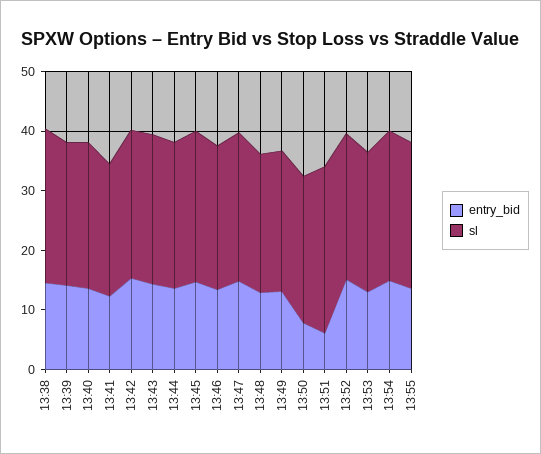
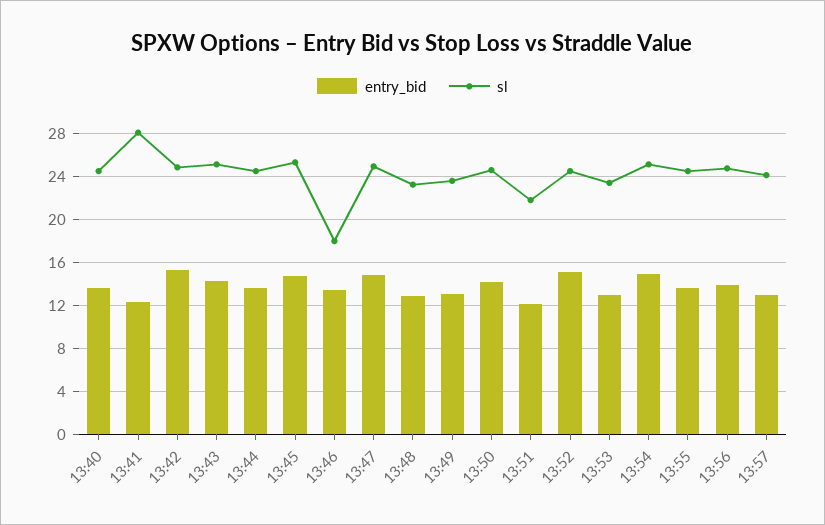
entry_bid, 13:38: 14 -> none
sl, 13:38: 26 -> none
entry_bid, 13:39: 14 -> none
sl, 13:39: 24 -> none
sl, 13:41: 22 -> 28
sl, 13:46: 24 -> 18
entry_bid, 13:50: 8 -> 14
entry_bid, 13:51: 6 -> 12
sl, 13:51: 28 -> 22
entry_bid, 13:56: none -> 14
sl, 13:56: none -> 25
entry_bid, 13:57: none -> 13
sl, 13:57: none -> 24

